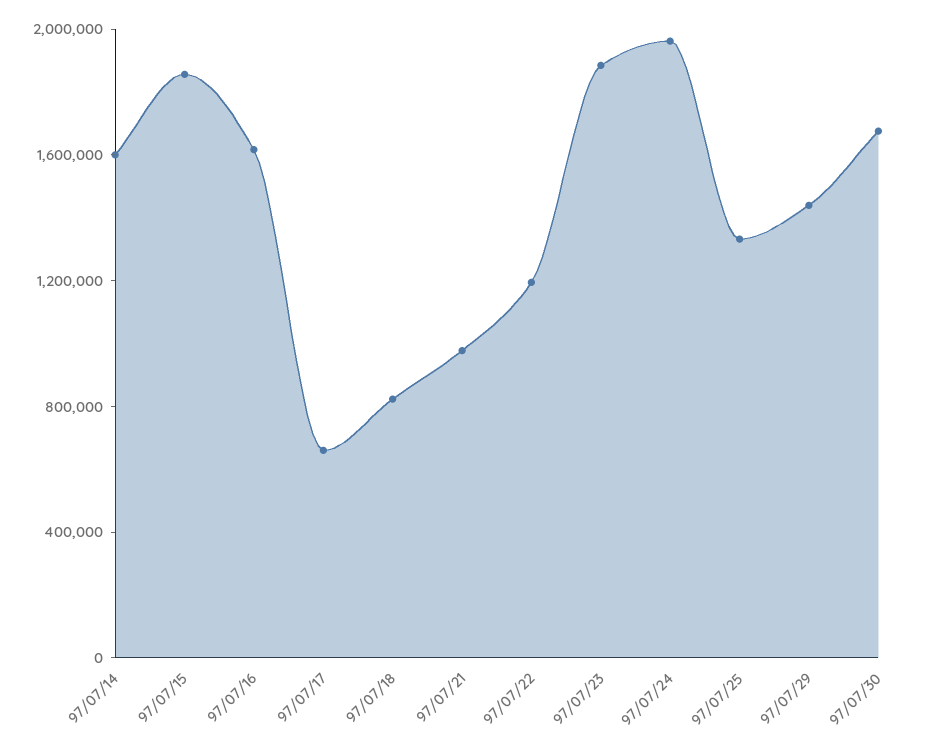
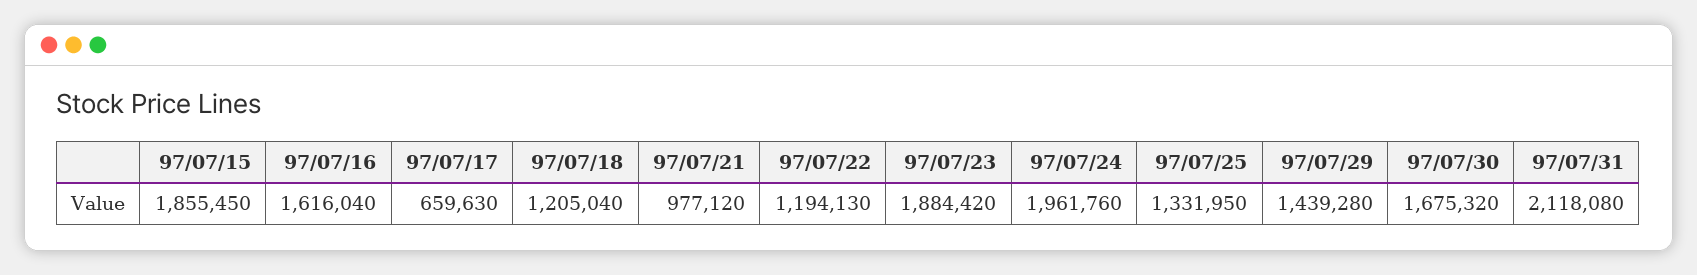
97/07/14: 1600000 -> none
97/07/18: 800000 -> 1205040
97/07/31: none -> 2118080

